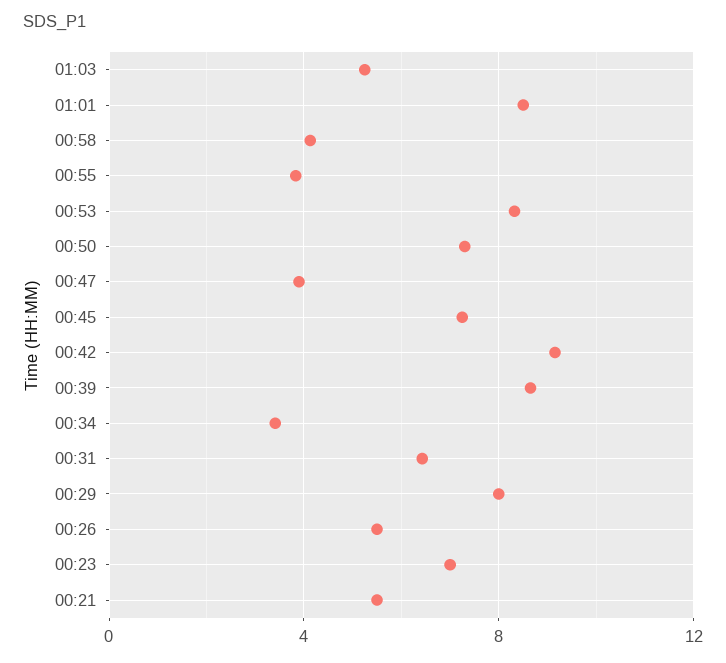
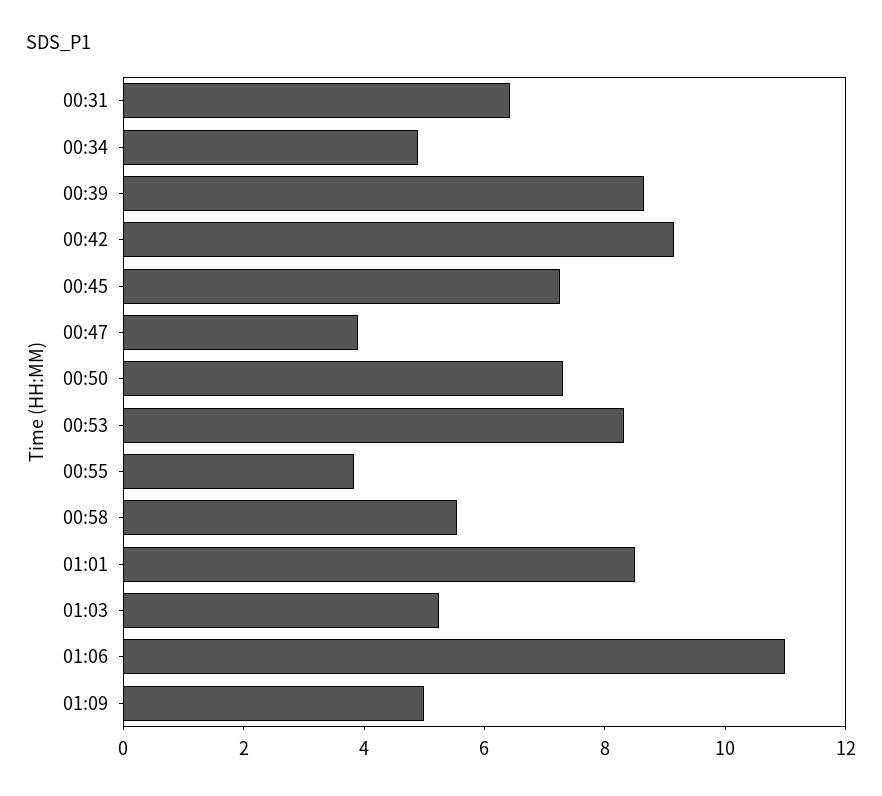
00:58: 4 -> 5.5
00:34: 3.5 -> 5
00:29: 8 -> none
00:26: 5.5 -> none
00:23: 7 -> none
00:21: 5.5 -> none
01:06: none -> 11
01:09: none -> 5

